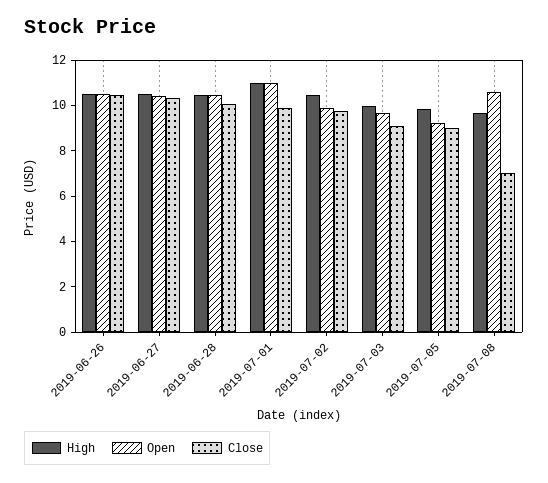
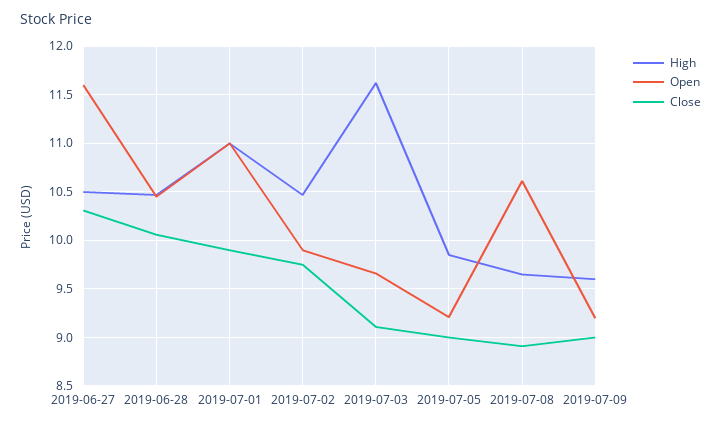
High, 2019-06-26: 10.5 -> none
Open, 2019-06-26: 10.5 -> none
Close, 2019-06-26: 10.5 -> none
Open, 2019-06-27: 10.5 -> 11.6
High, 2019-07-03: 10 -> 11.6
Close, 2019-07-08: 7 -> 8.9
High, 2019-07-09: none -> 9.6
Open, 2019-07-09: none -> 9.2
Close, 2019-07-09: none -> 9

